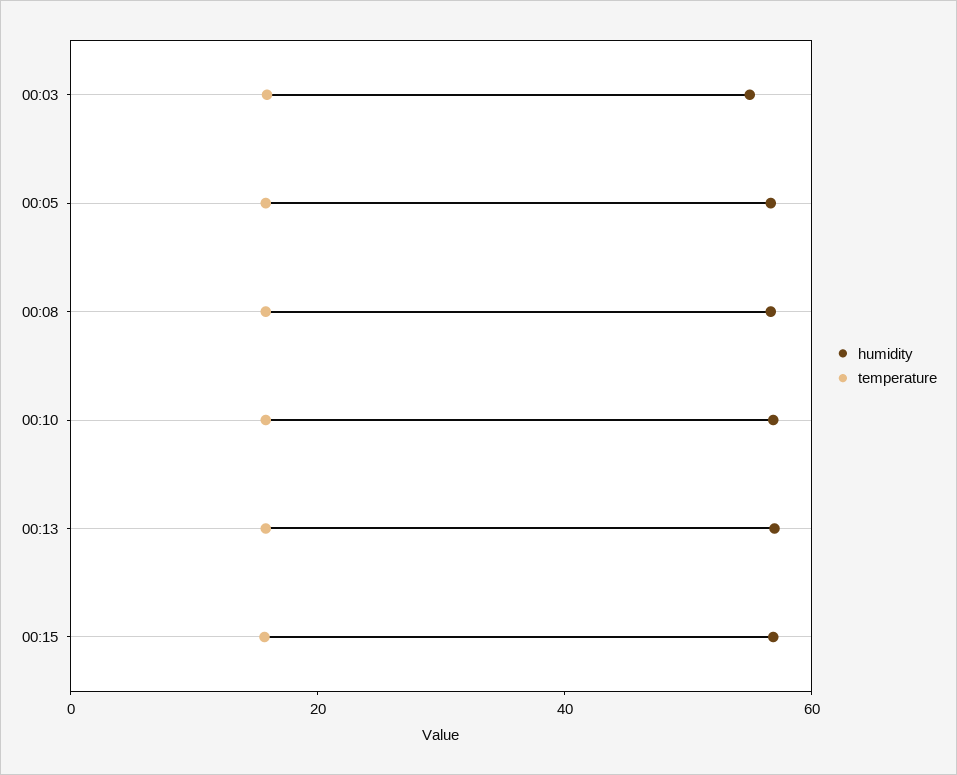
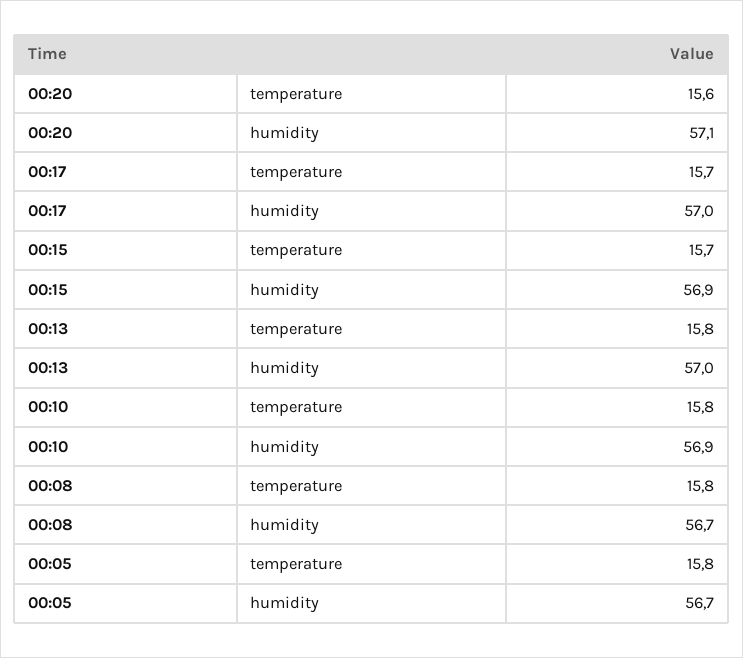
humidity, 00:03: 55 -> none
temperature, 00:03: 15 -> none
temperature, 00:20: none -> 15.6
humidity, 00:20: none -> 57.1
temperature, 00:17: none -> 15.7
humidity, 00:17: none -> 57

